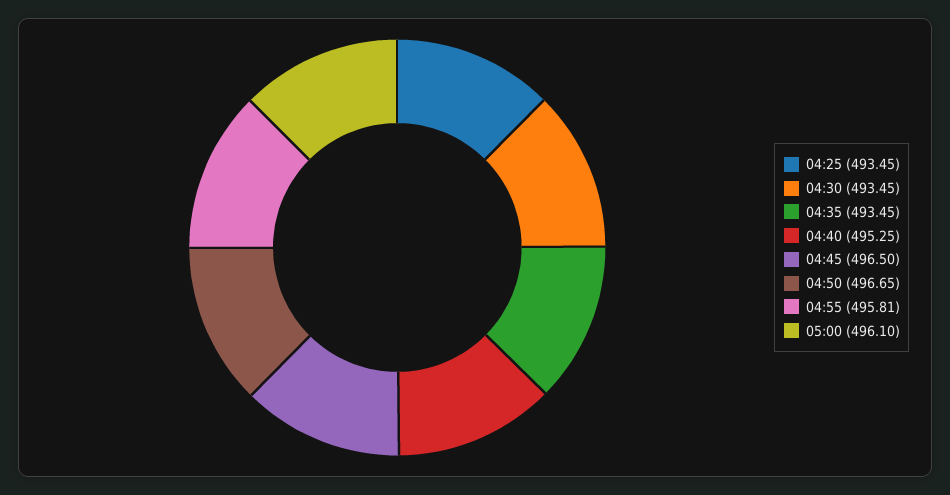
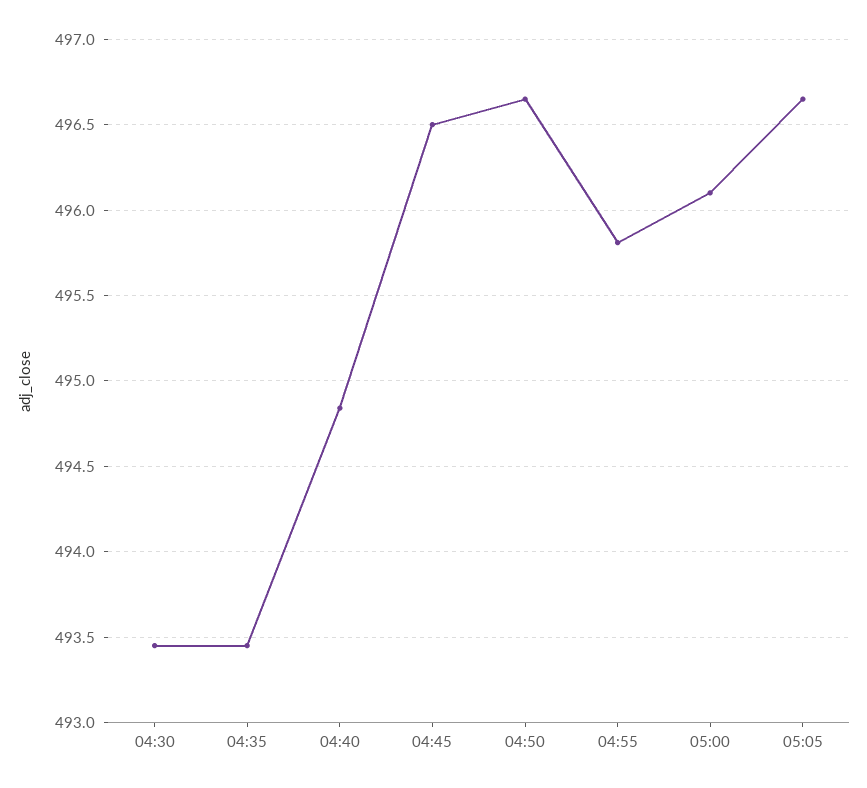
04:25: 493.45 -> none
04:40: 495.25 -> 494.85
05:05: none -> 496.65

